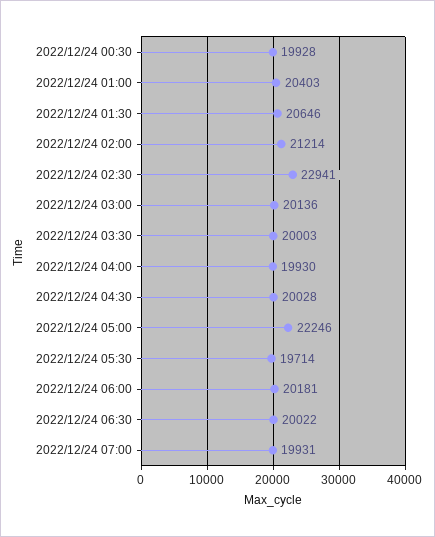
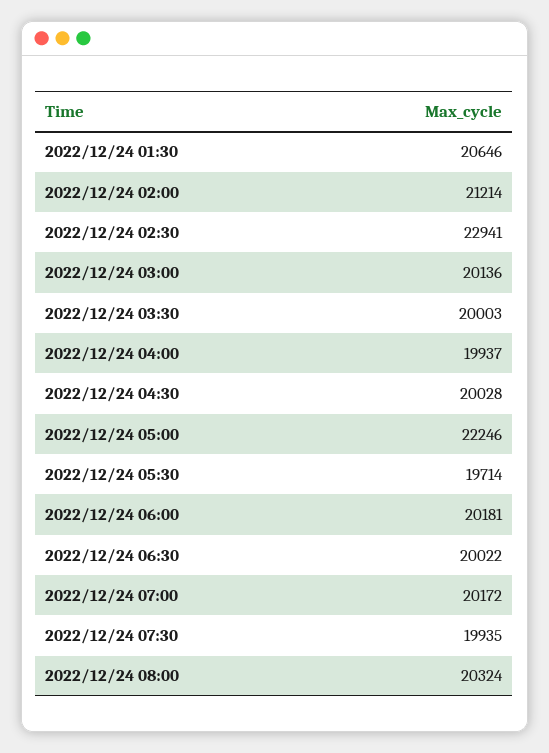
2022/12/24 00:30: 19928 -> none
2022/12/24 01:00: 20403 -> none
2022/12/24 04:00: 19930 -> 19937
2022/12/24 07:00: 19931 -> 20172
2022/12/24 07:30: none -> 19935
2022/12/24 08:00: none -> 20324

